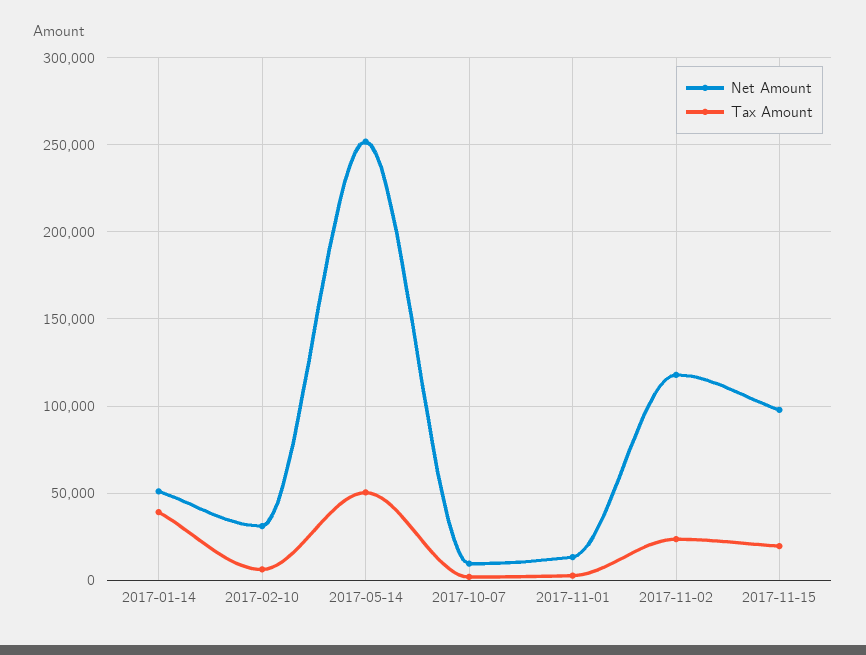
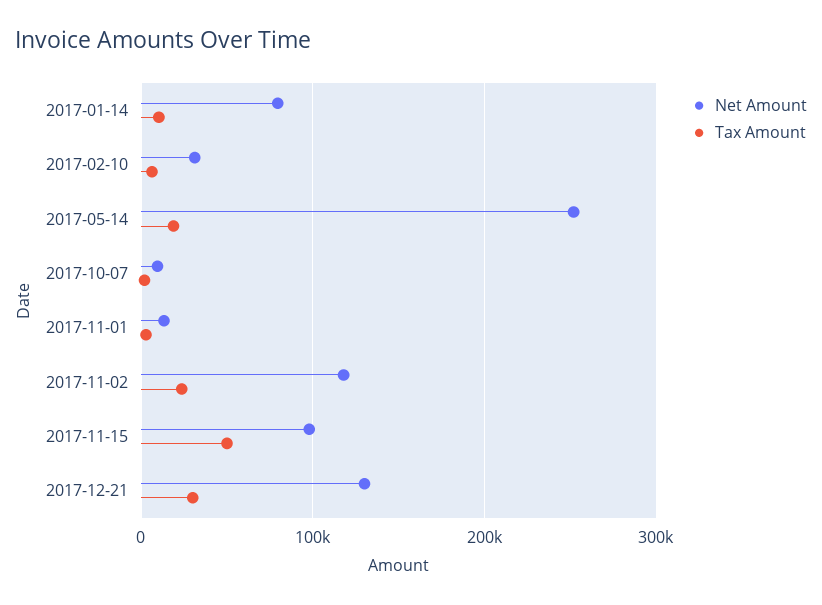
Net Amount, 2017-01-14: 50000 -> 80000
Tax Amount, 2017-01-14: 40000 -> 10000
Tax Amount, 2017-05-14: 50000 -> 20000
Tax Amount, 2017-11-15: 20000 -> 50000
Net Amount, 2017-12-21: none -> 130000
Tax Amount, 2017-12-21: none -> 30000

